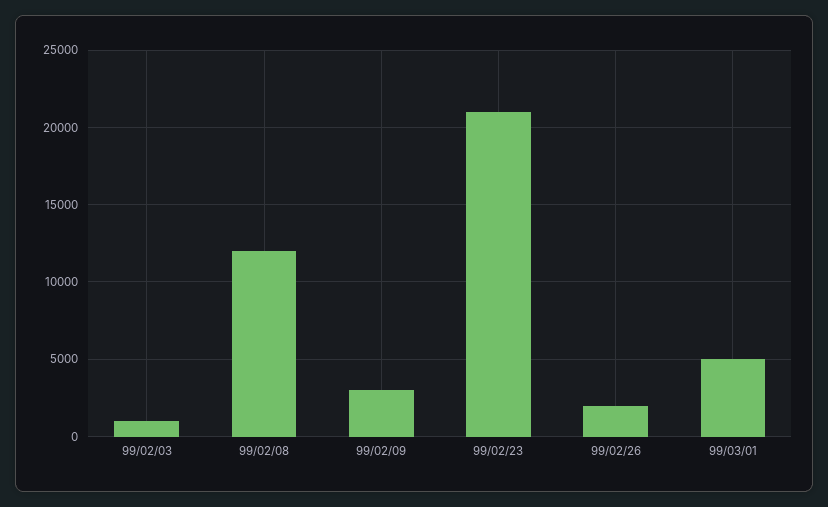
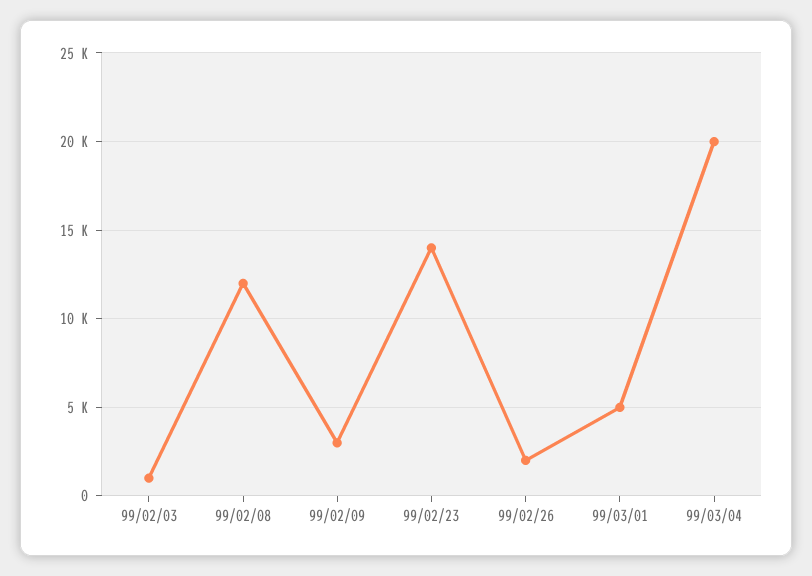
99/02/23: 21000 -> 14000
99/03/04: none -> 20000

